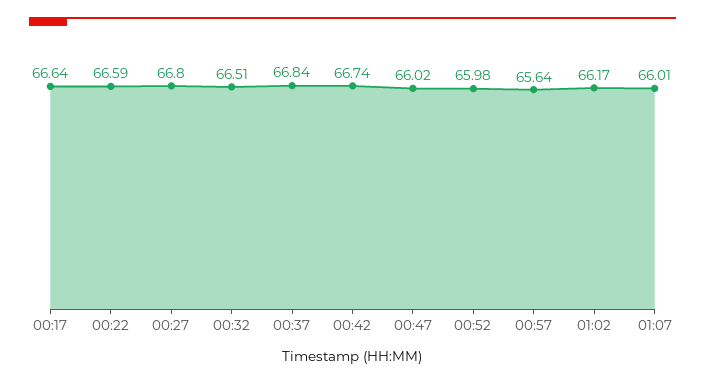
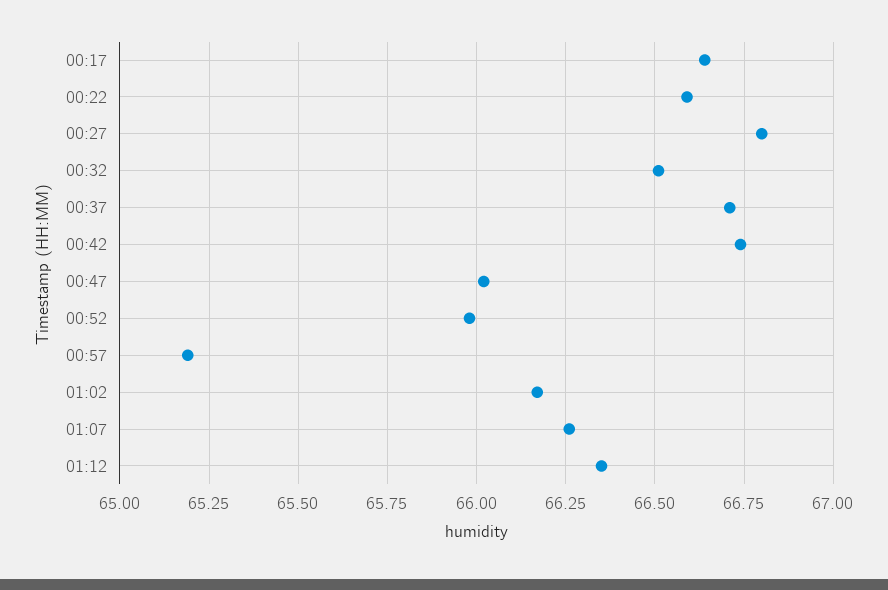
00:37: 66.84 -> 66.7
00:57: 65.64 -> 65.2
01:07: 66.01 -> 66.25
01:12: none -> 66.35

